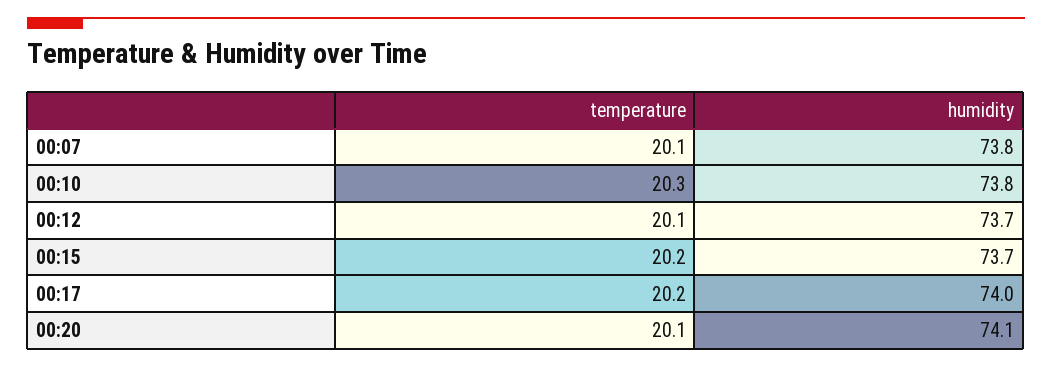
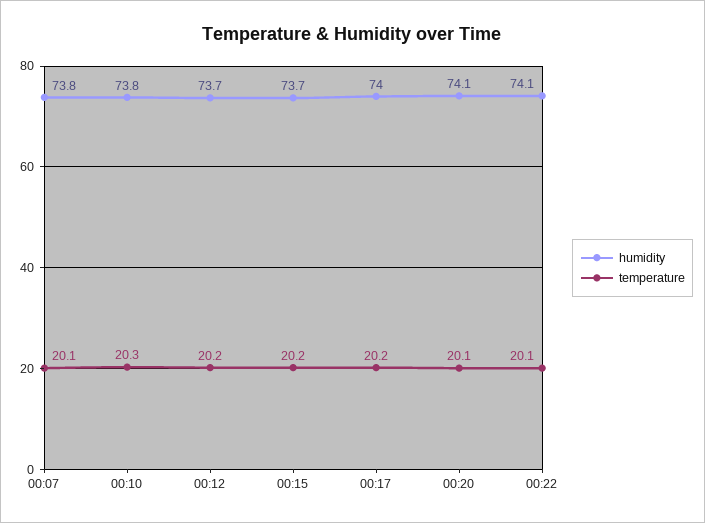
temperature, 00:12: 20.1 -> 20.2
humidity, 00:22: none -> 74.1
temperature, 00:22: none -> 20.1

